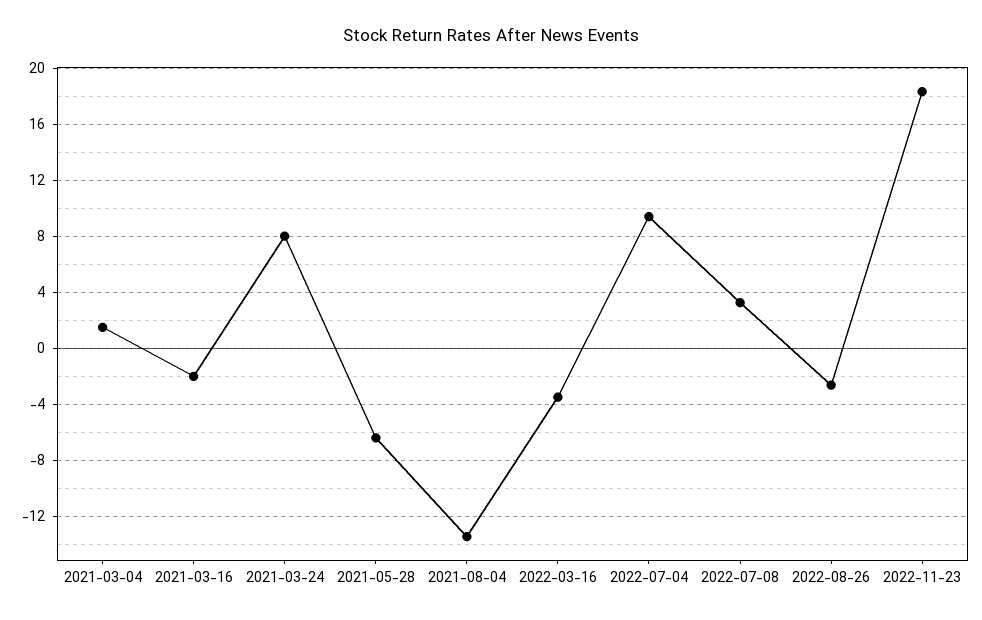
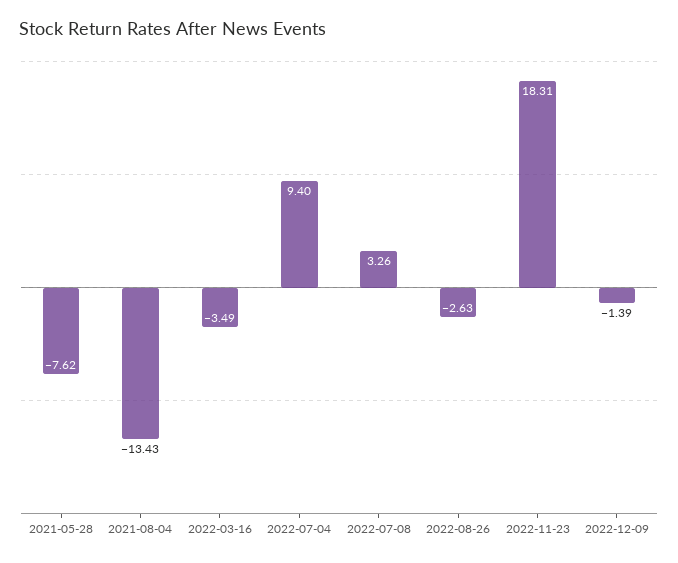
2021-03-04: 1.5 -> none
2021-03-16: -2 -> none
2021-03-24: 8 -> none
2021-05-28: -6.5 -> -7.62
2022-12-09: none -> -1.39

